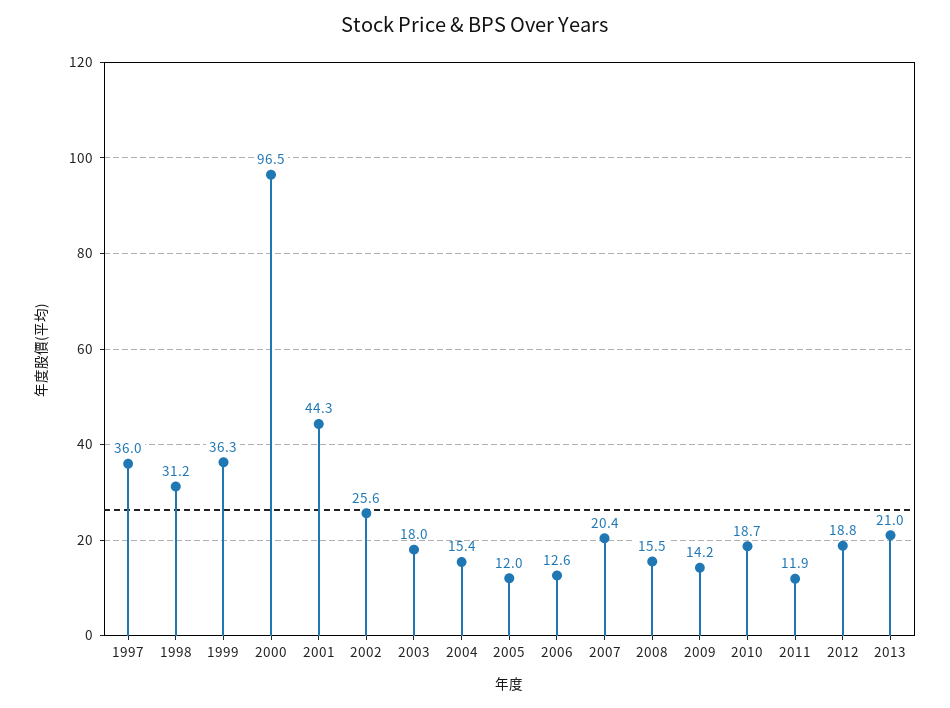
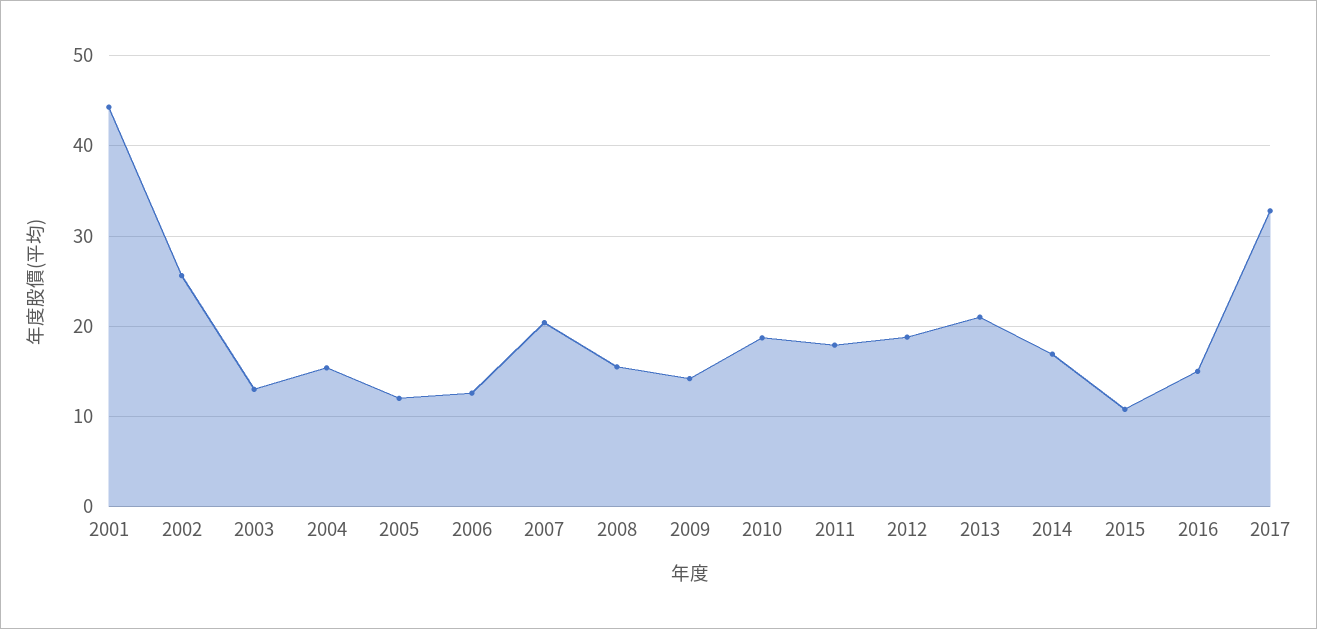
1997: 36 -> none
1998: 31.2 -> none
1999: 36.3 -> none
2000: 96.5 -> none
2003: 18 -> 13
2011: 11.9 -> 18
2014: none -> 17
2015: none -> 11
2016: none -> 15
2017: none -> 33

